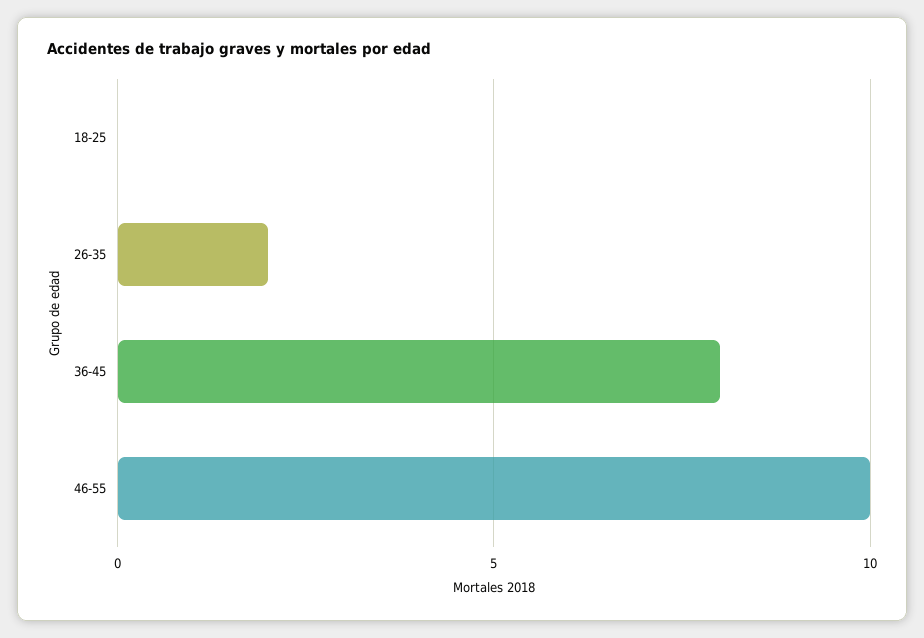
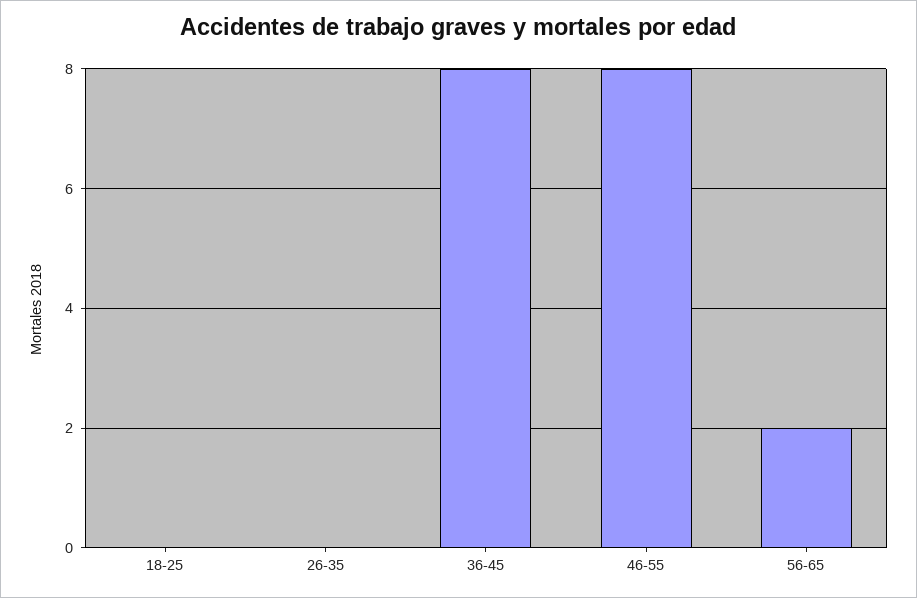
26-35: 2 -> 0
46-55: 10 -> 8
56-65: none -> 2

